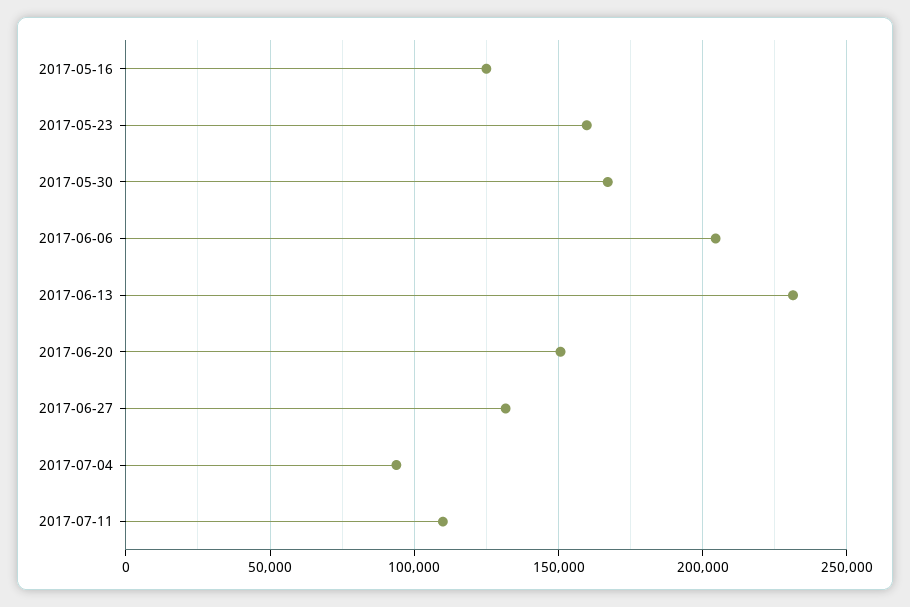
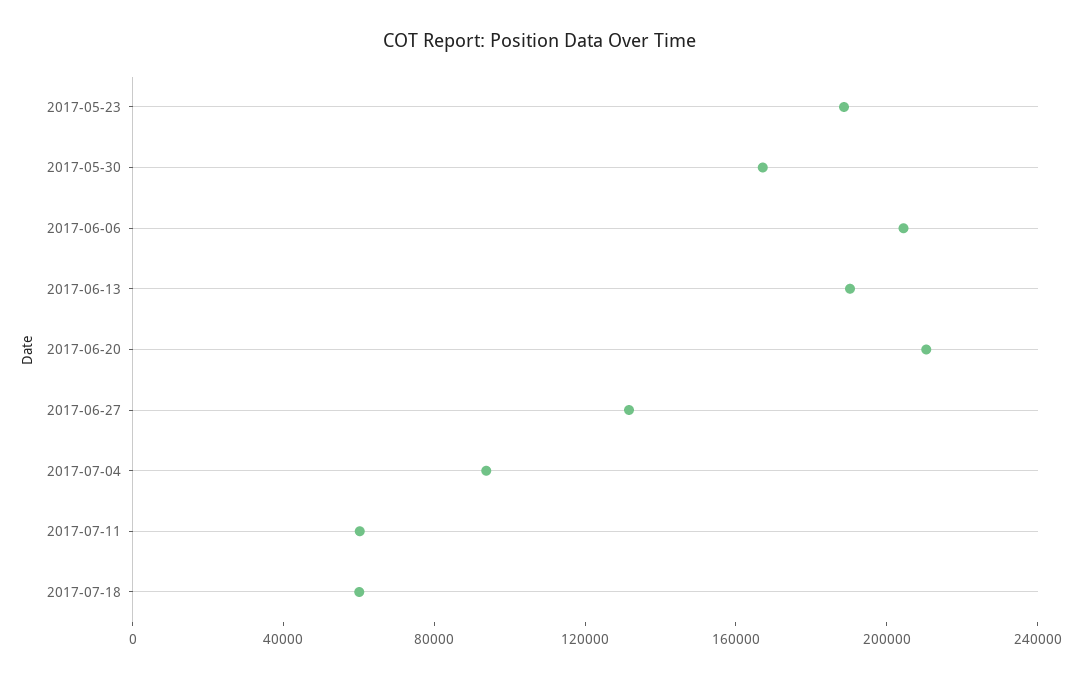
2017-05-16: 125000 -> none
2017-05-23: 160000 -> 190000
2017-06-13: 230000 -> 190000
2017-06-20: 150000 -> 210000
2017-07-11: 110000 -> 60000
2017-07-18: none -> 60000

